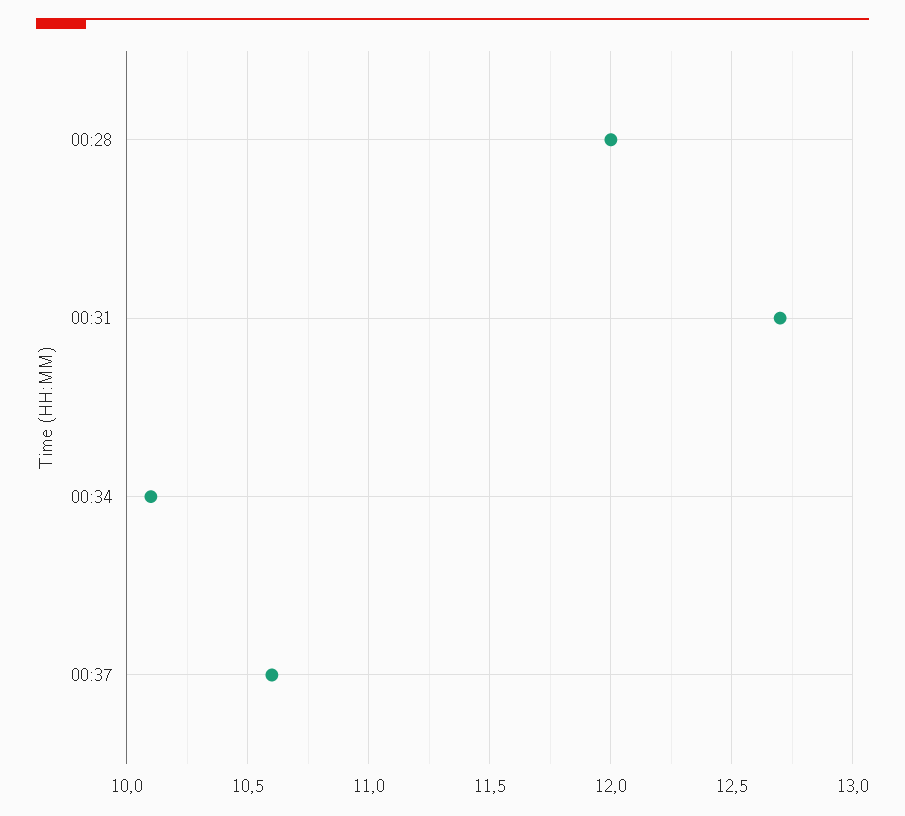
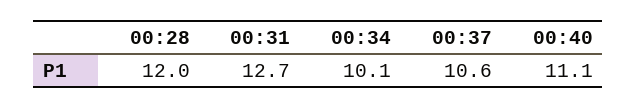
00:40: none -> 11.1

